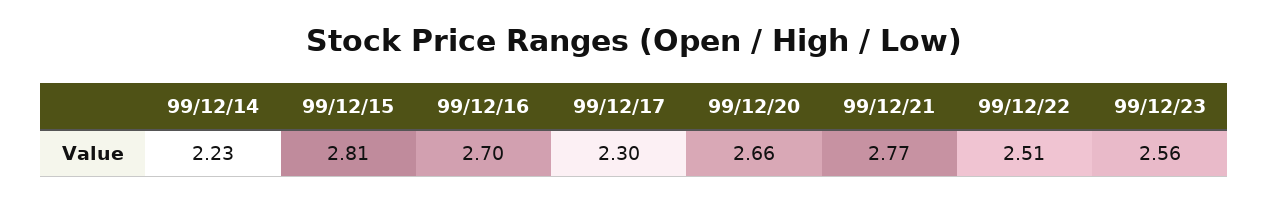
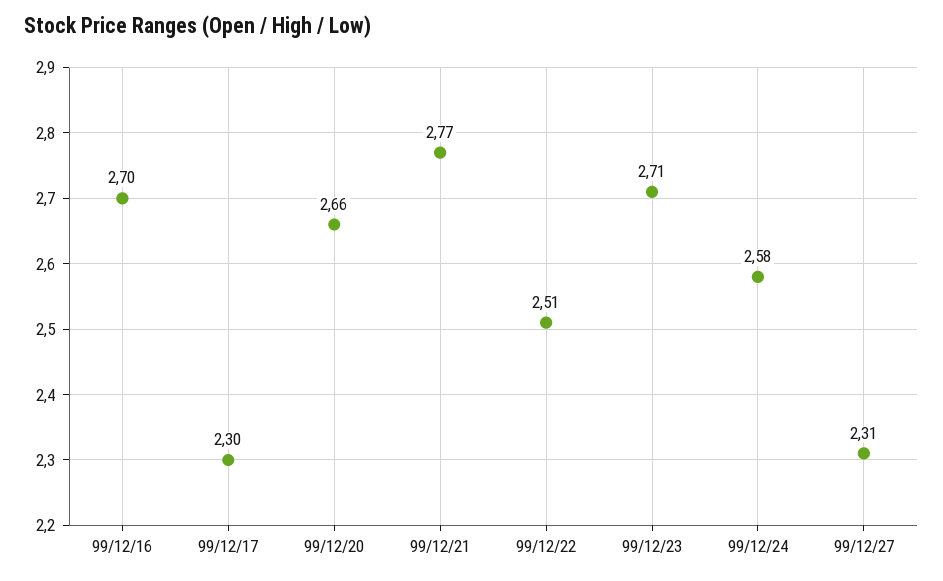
99/12/14: 2.23 -> none
99/12/15: 2.81 -> none
99/12/23: 2.56 -> 2.71
99/12/24: none -> 2.58
99/12/27: none -> 2.31

